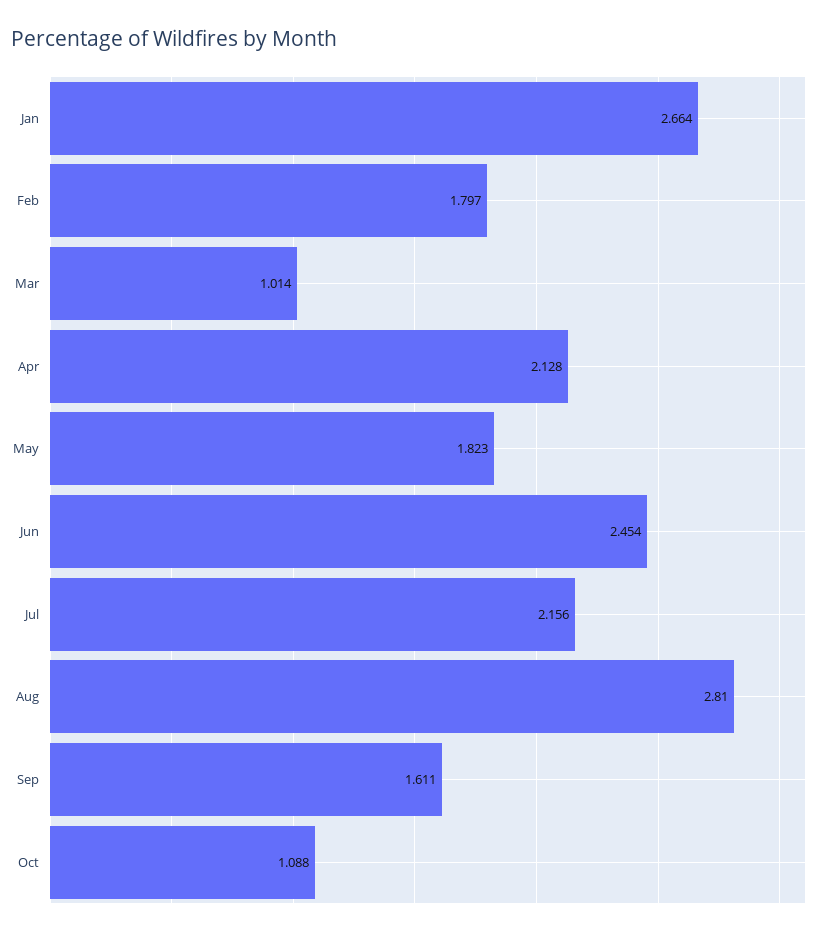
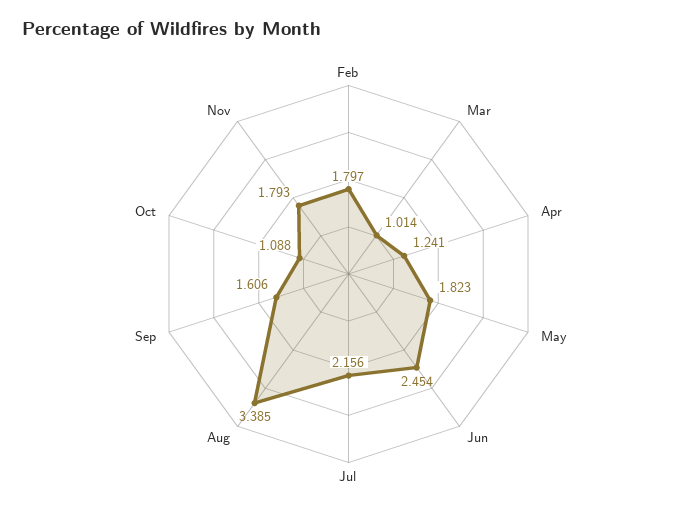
Jan: 2.664 -> none
Apr: 2.128 -> 1.241
Aug: 2.81 -> 3.385
Sep: 1.611 -> 1.606
Nov: none -> 1.793

